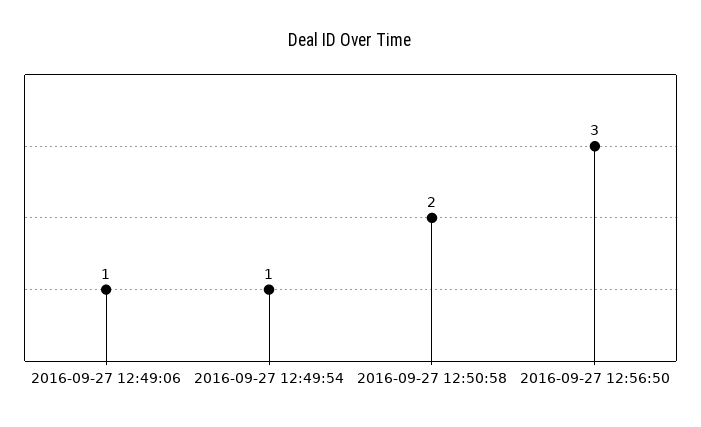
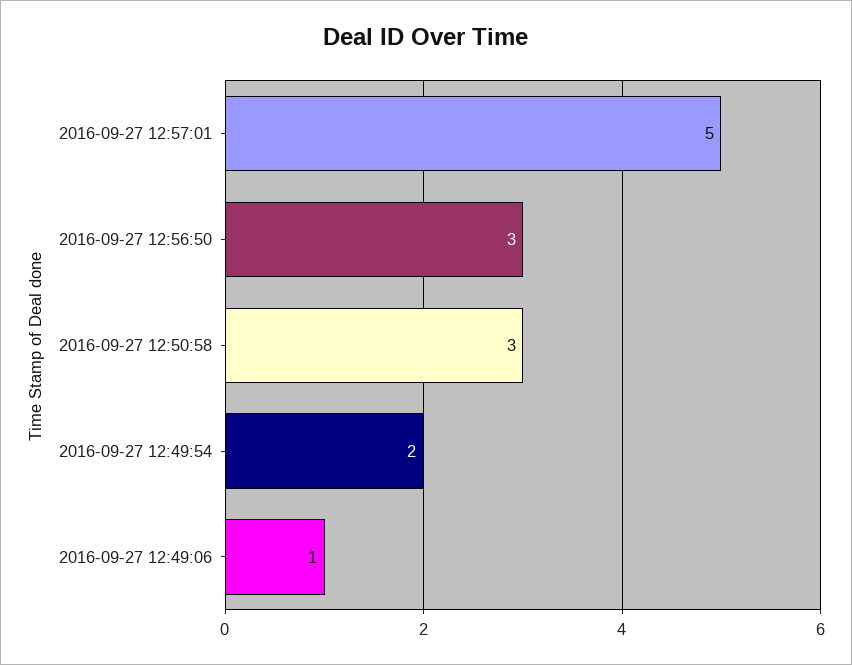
2016-09-27 12:49:54: 1 -> 2
2016-09-27 12:50:58: 2 -> 3
2016-09-27 12:57:01: none -> 5

